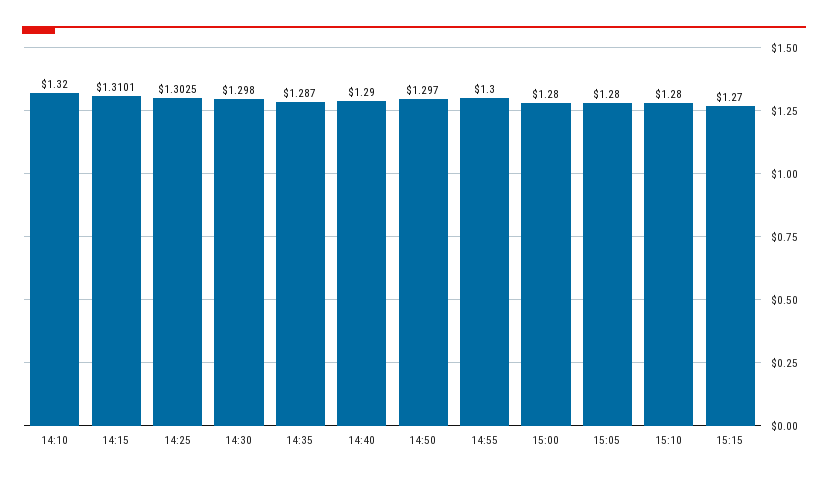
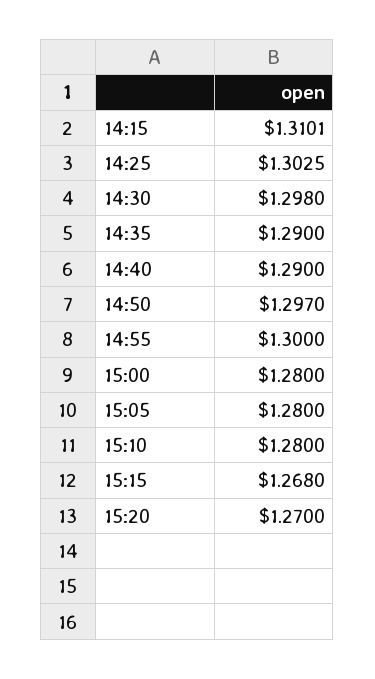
14:10: 1.32 -> none
14:35: 1.287 -> 1.29
15:15: 1.27 -> 1.268
15:20: none -> 1.27

